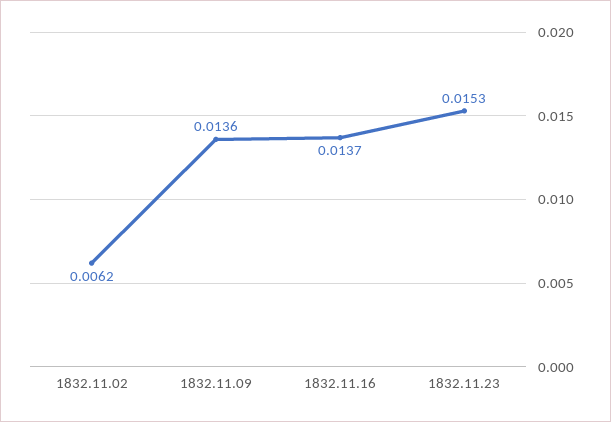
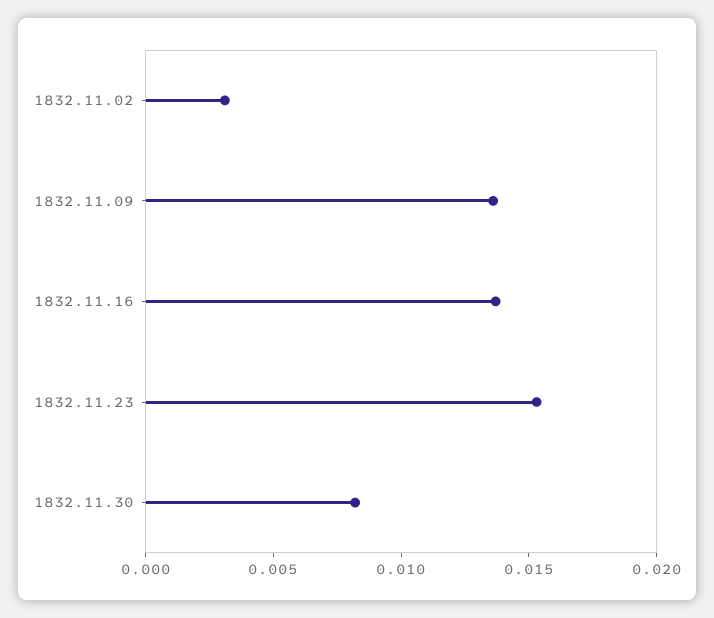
1832.11.02: 0.0062 -> 0.003
1832.11.30: none -> 0.008

